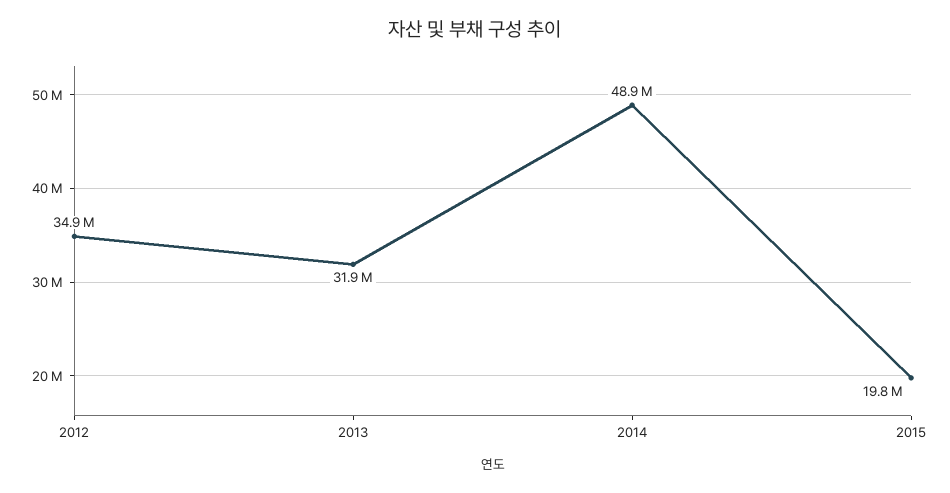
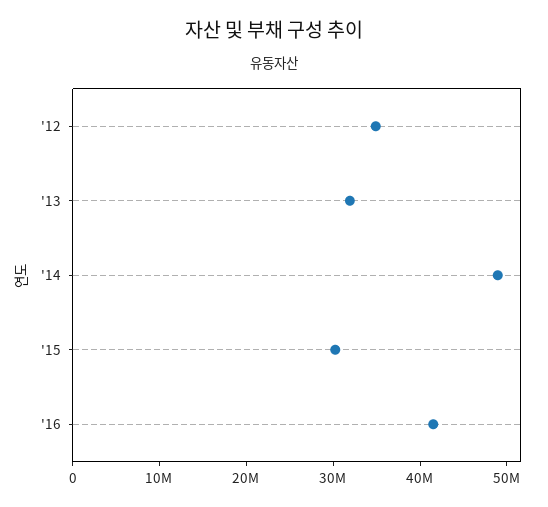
2015: 19800000 -> 30000000
'16: none -> 42000000

